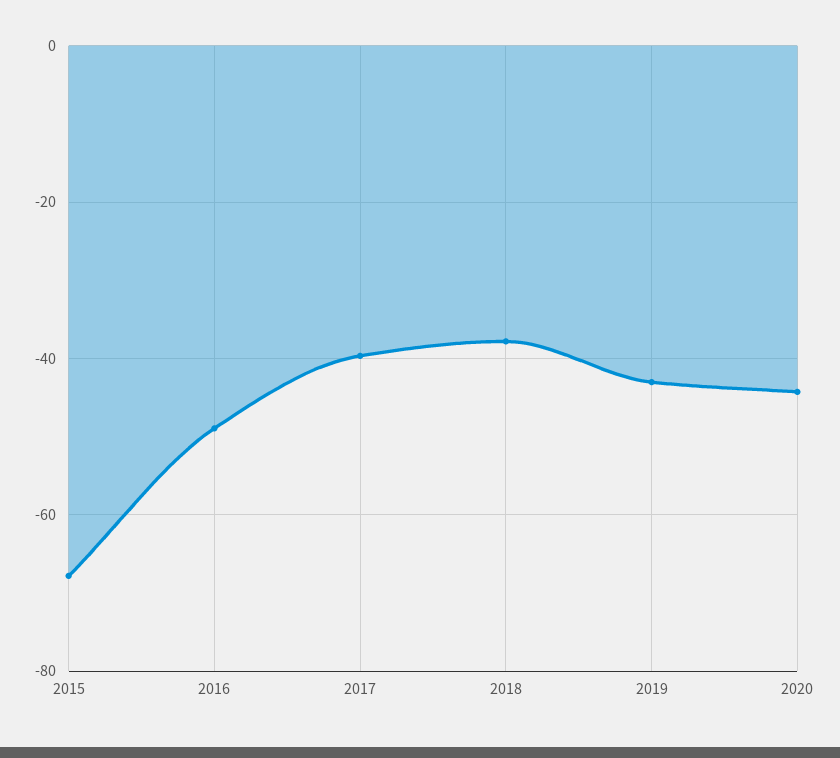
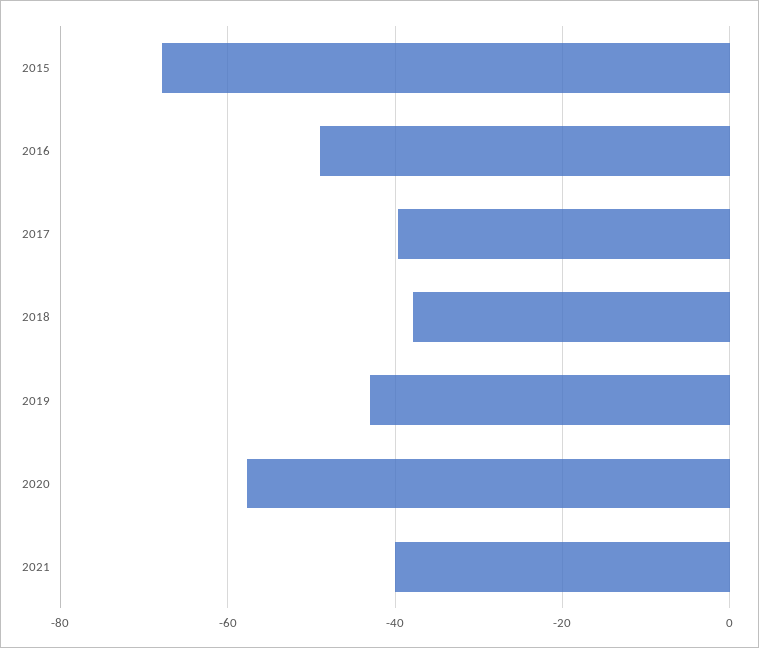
2020: -44 -> -58
2021: none -> -40

